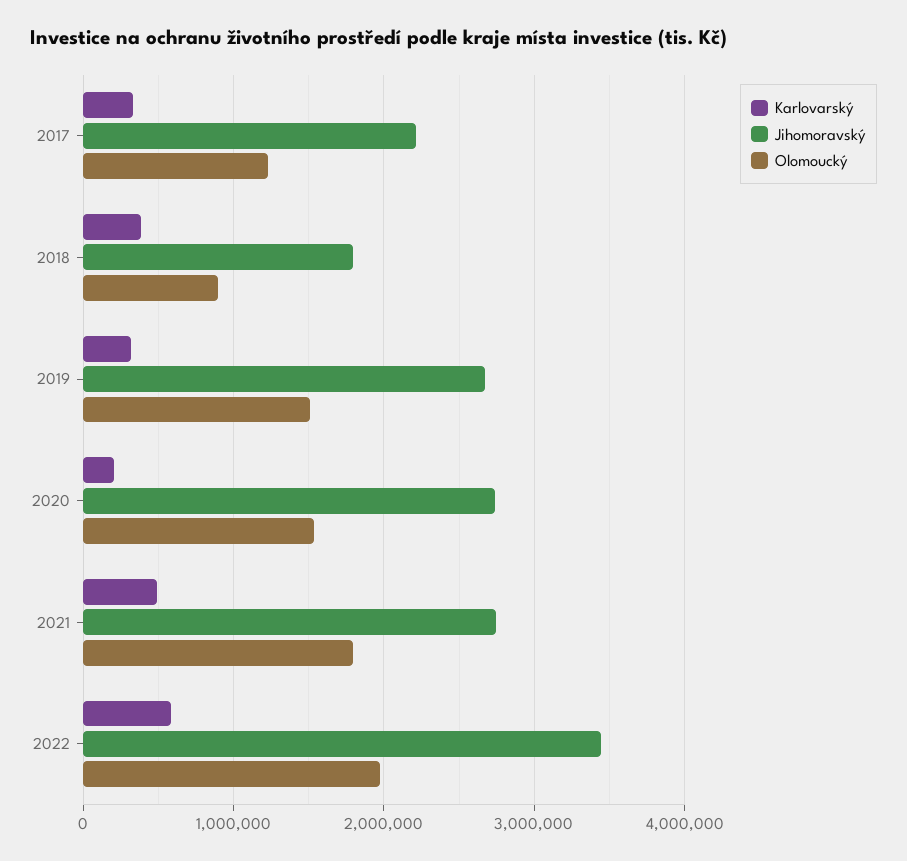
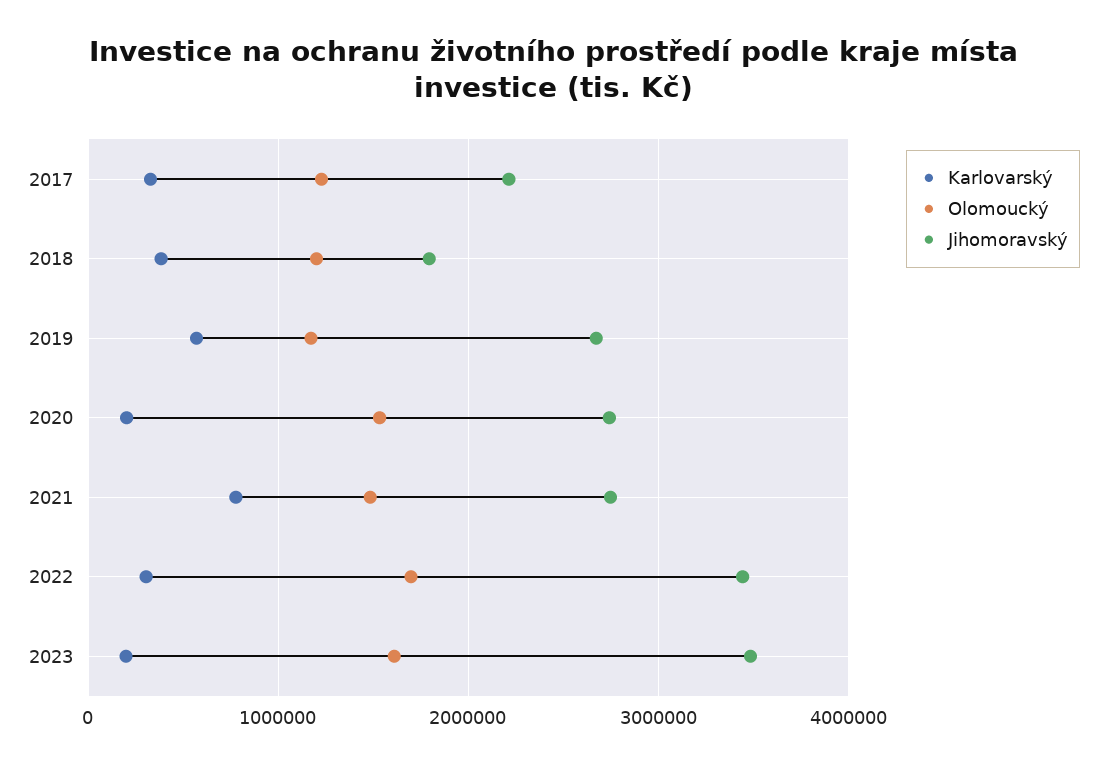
Olomoucký, 2018: 900000 -> 1200000
Karlovarský, 2019: 300000 -> 600000
Olomoucký, 2019: 1500000 -> 1200000
Karlovarský, 2021: 500000 -> 800000
Olomoucký, 2021: 1800000 -> 1500000
Karlovarský, 2022: 600000 -> 300000
Olomoucký, 2022: 2000000 -> 1700000
Karlovarský, 2023: none -> 200000
Olomoucký, 2023: none -> 1600000
Jihomoravský, 2023: none -> 3500000

